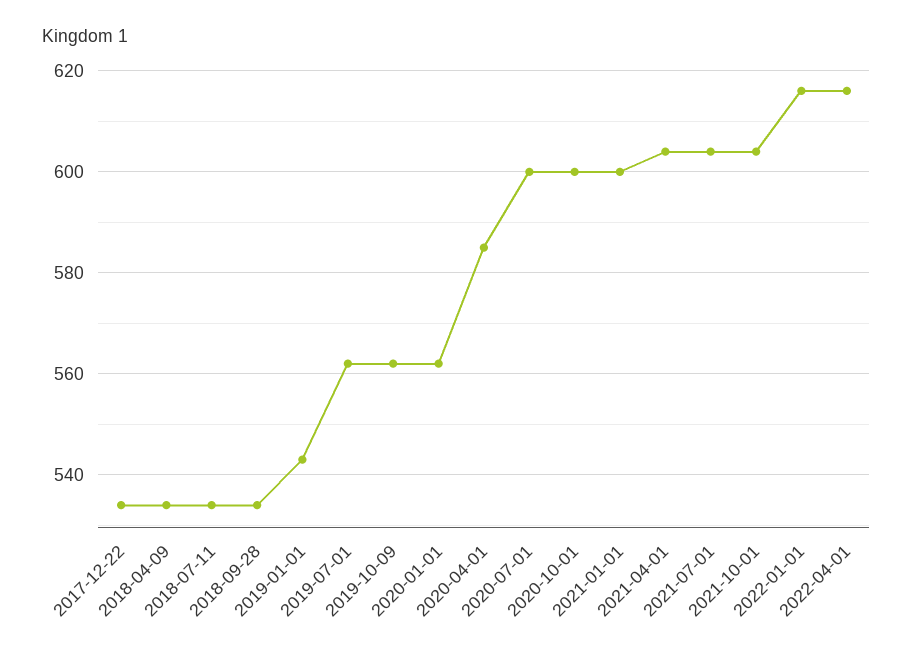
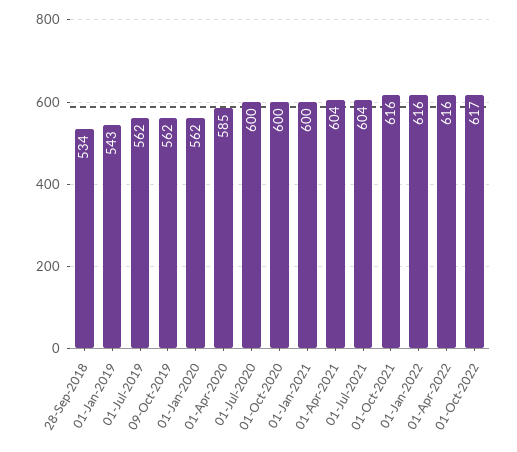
2017-12-22: 535 -> none
2018-04-09: 535 -> none
2018-07-11: 535 -> none
2021-10-01: 605 -> 616
01-Oct-2022: none -> 617

